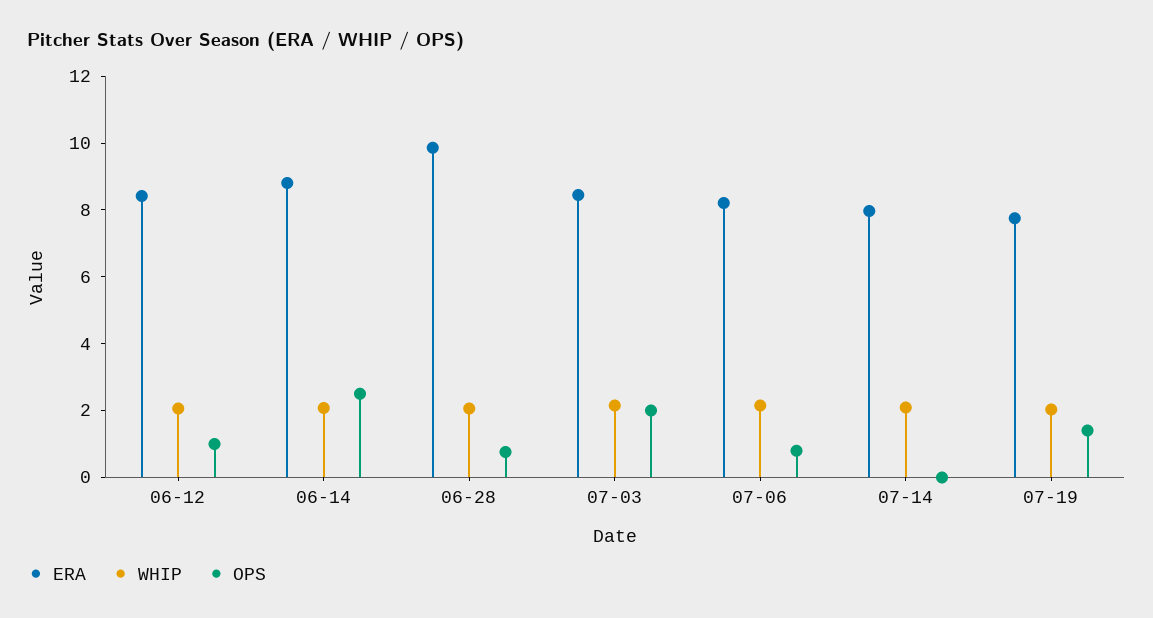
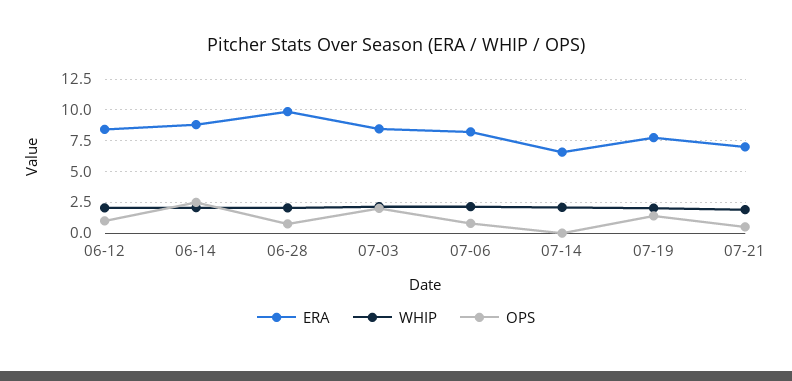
ERA, 07-14: 8 -> 6.5
ERA, 07-21: none -> 7
WHIP, 07-21: none -> 2
OPS, 07-21: none -> 0.5

